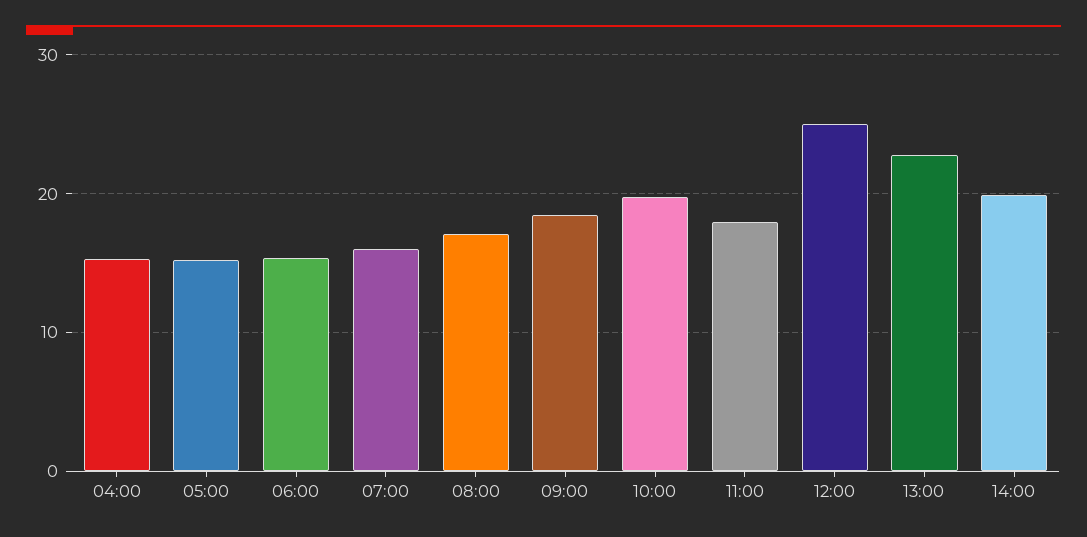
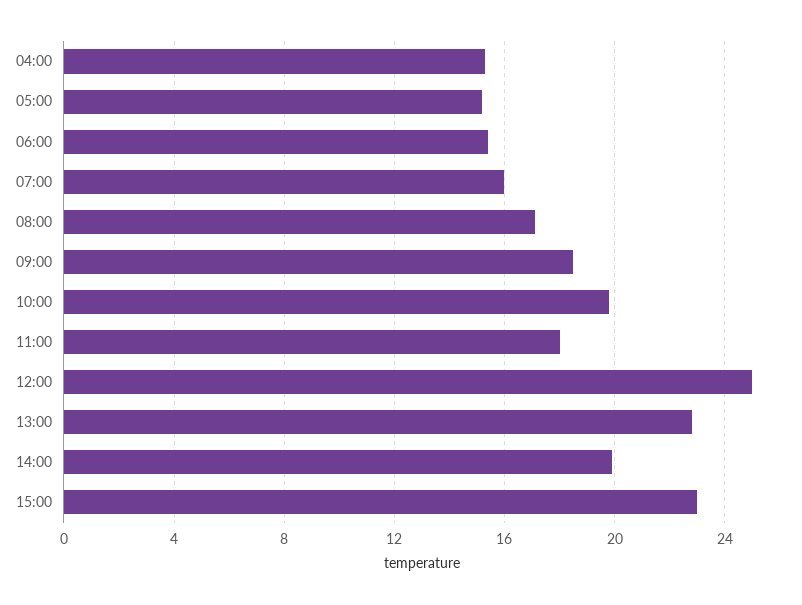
15:00: none -> 23

